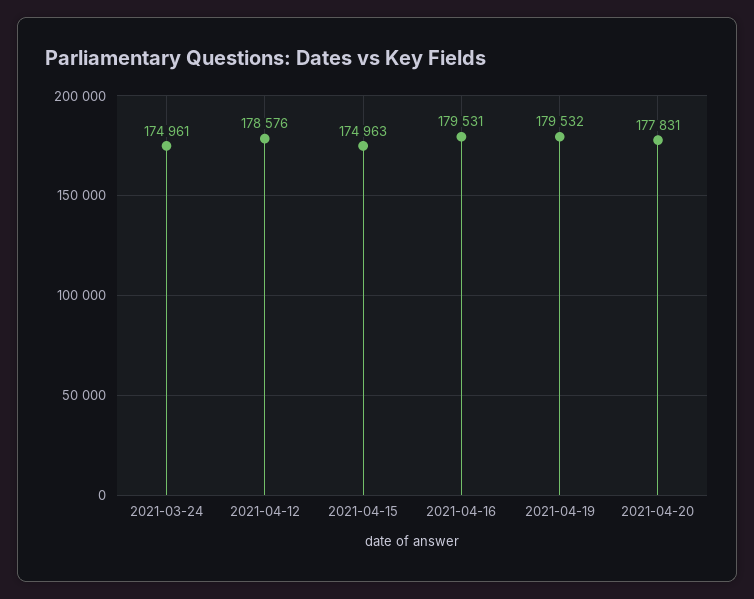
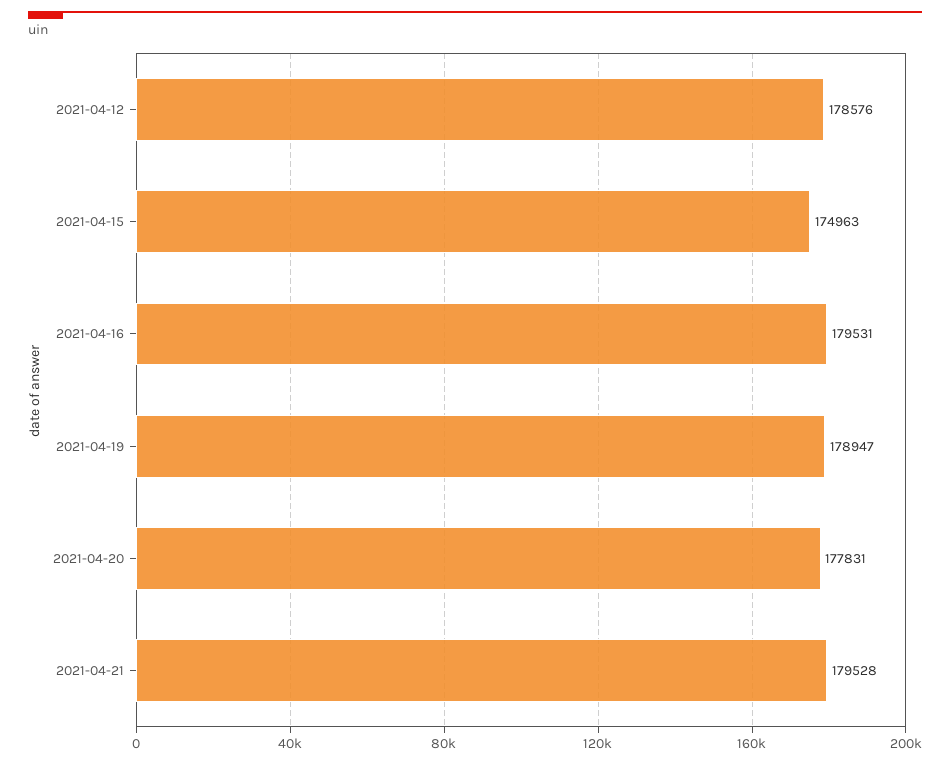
2021-03-24: 174961 -> none
2021-04-19: 179532 -> 178947
2021-04-21: none -> 179528

